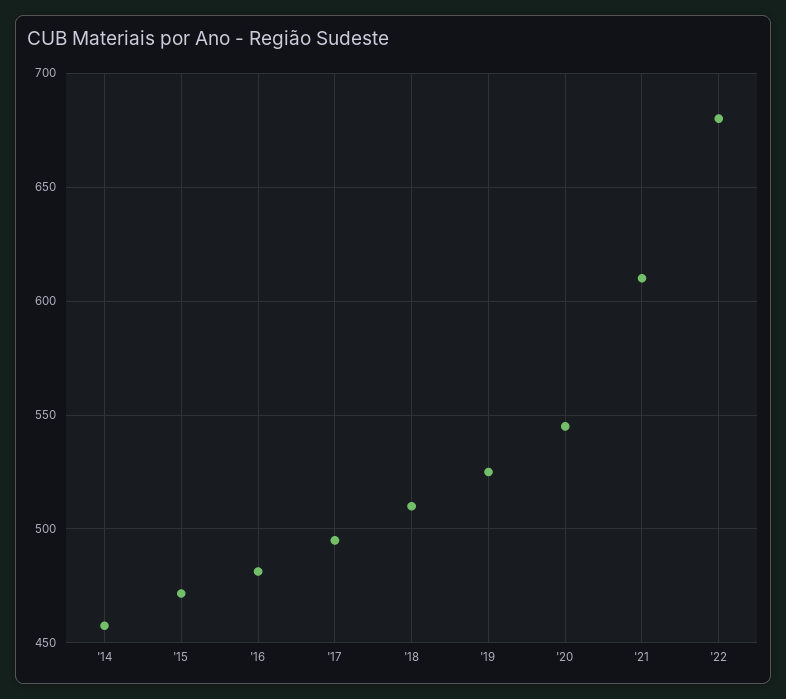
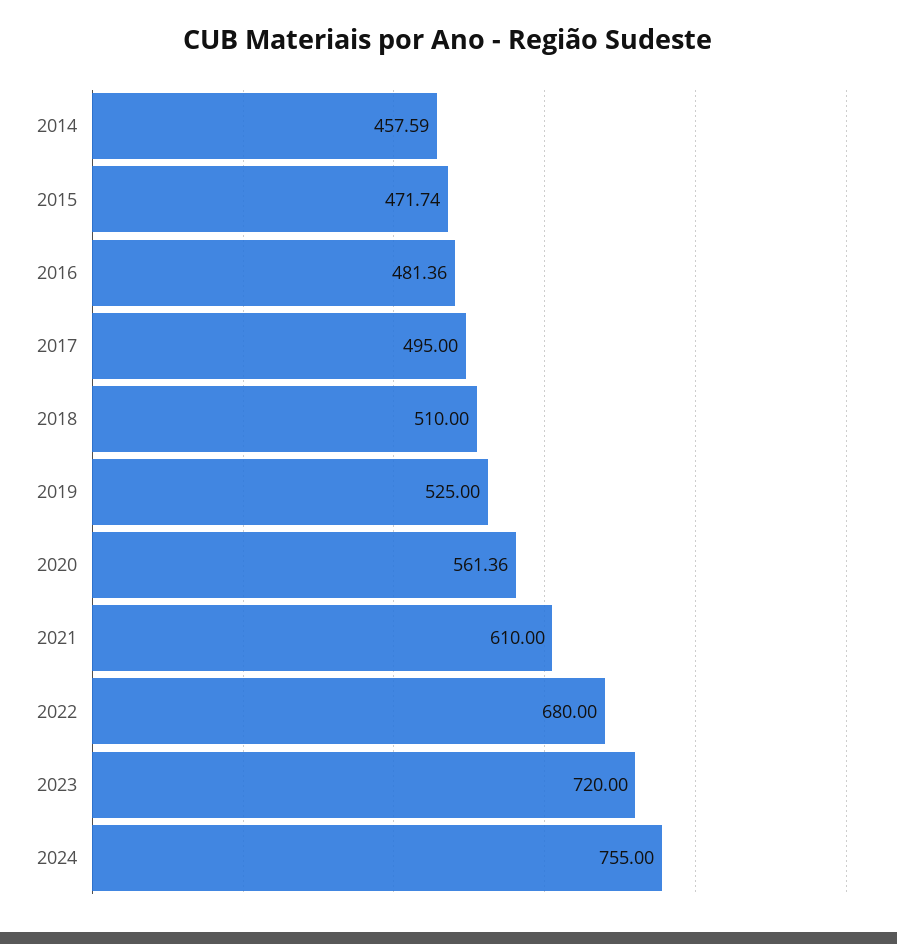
'20: 545 -> 561.36
2023: none -> 720
2024: none -> 755

